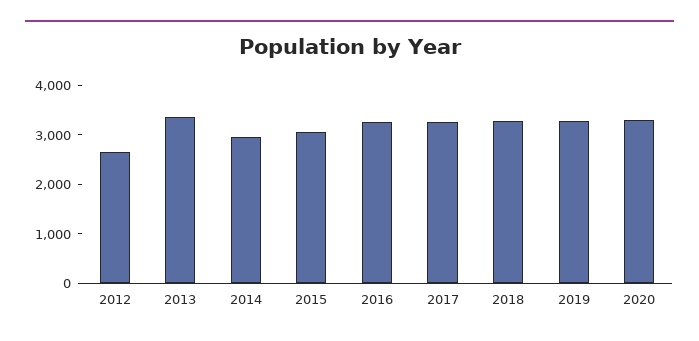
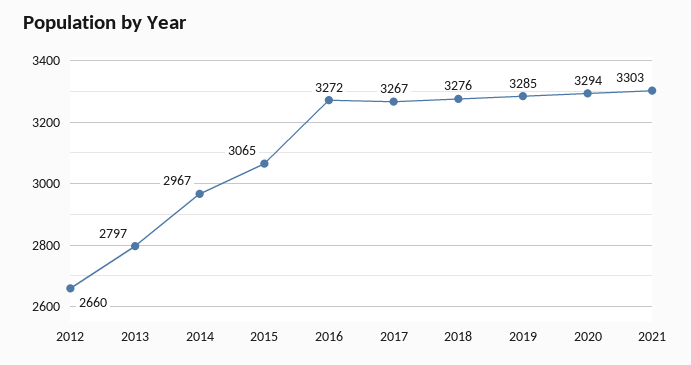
2013: 3400 -> 2797
2021: none -> 3303

